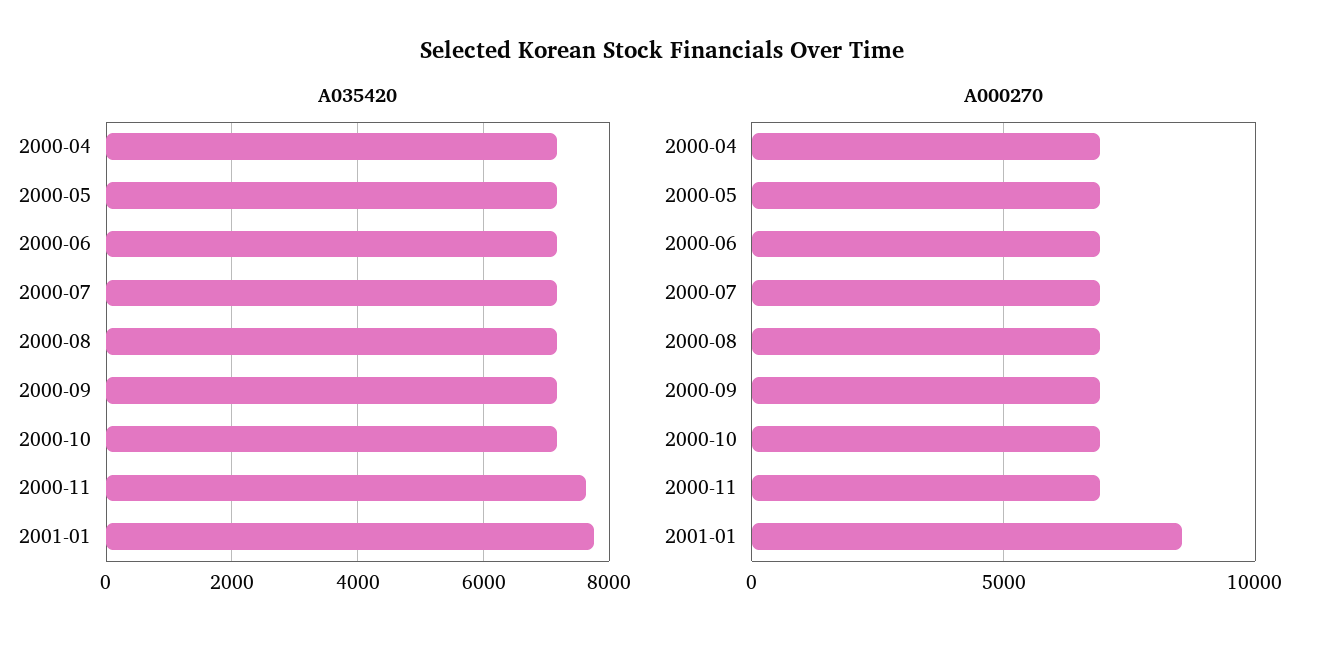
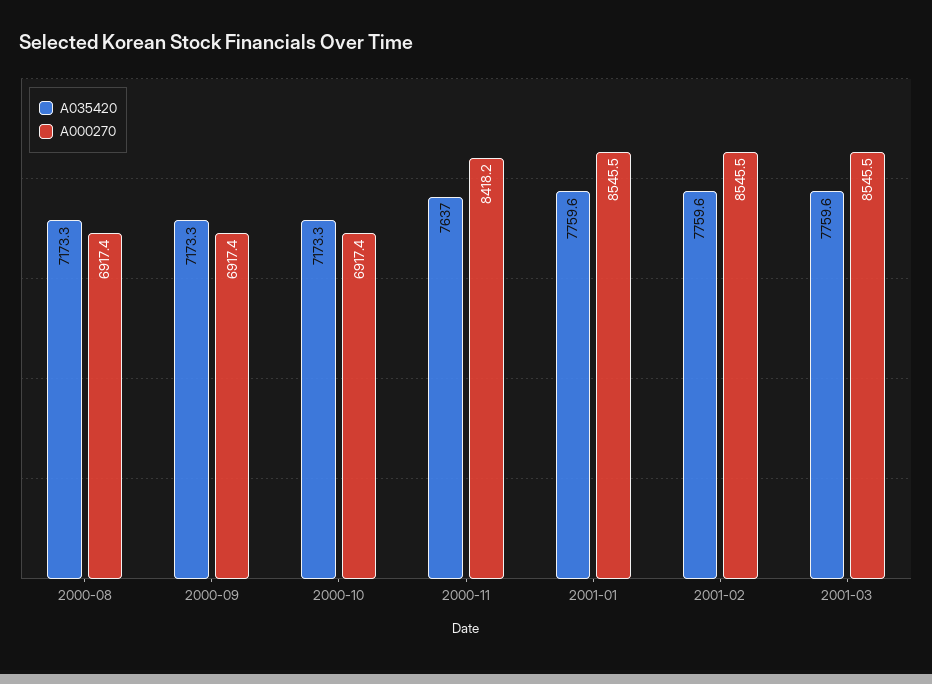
A035420, 2000-04: 7200 -> none
A035420, 2000-05: 7200 -> none
A035420, 2000-06: 7200 -> none
A035420, 2000-07: 7200 -> none
A000270, 2000-04: 7000 -> none
A000270, 2000-05: 7000 -> none
A000270, 2000-06: 7000 -> none
A000270, 2000-07: 7000 -> none
A000270, 2000-11: 7000 -> 8418.2
A035420, 2001-02: none -> 7759.6
A000270, 2001-02: none -> 8545.5
A035420, 2001-03: none -> 7759.6
A000270, 2001-03: none -> 8545.5

